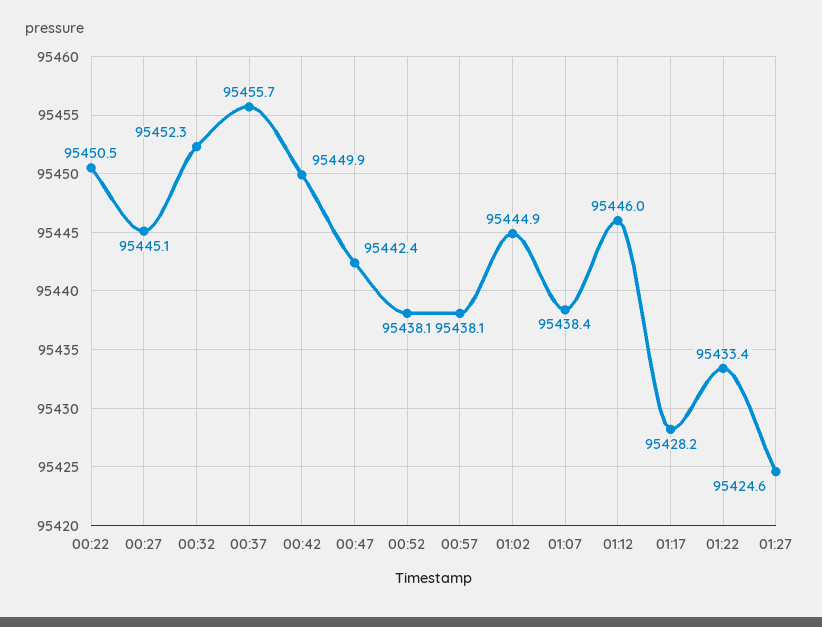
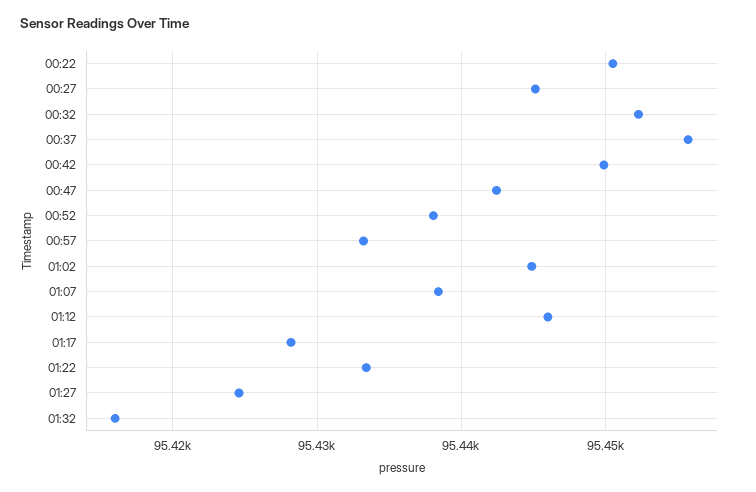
00:57: 95438.1 -> 95433
01:32: none -> 95416

